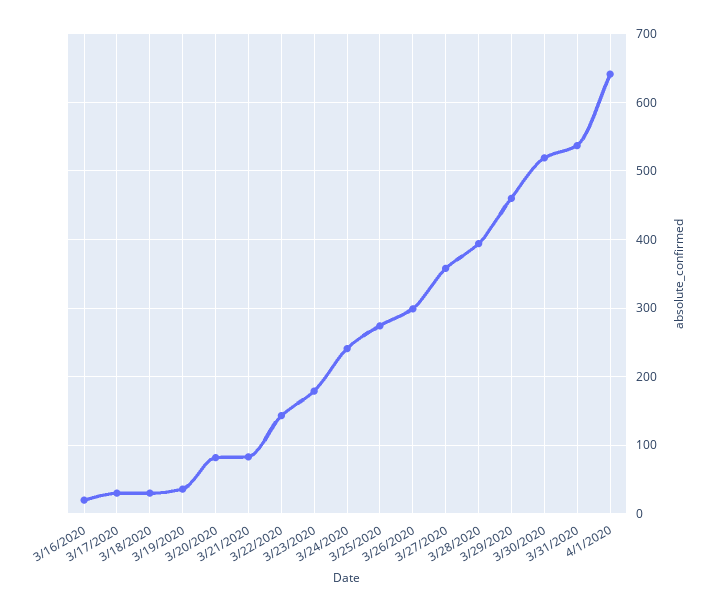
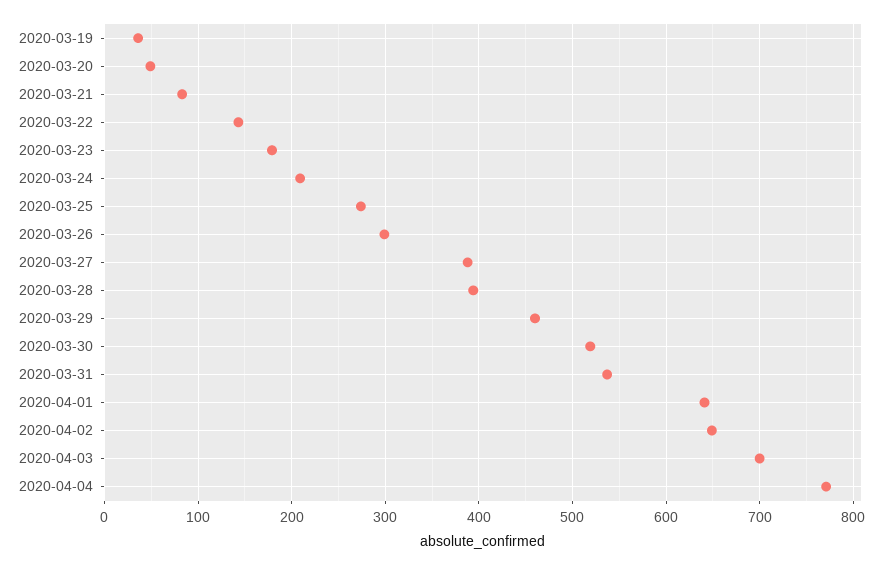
3/16/2020: 20 -> none
3/17/2020: 30 -> none
3/18/2020: 30 -> none
3/20/2020: 80 -> 50
3/24/2020: 240 -> 210
3/27/2020: 360 -> 390
2020-04-02: none -> 650
2020-04-03: none -> 700
2020-04-04: none -> 770

